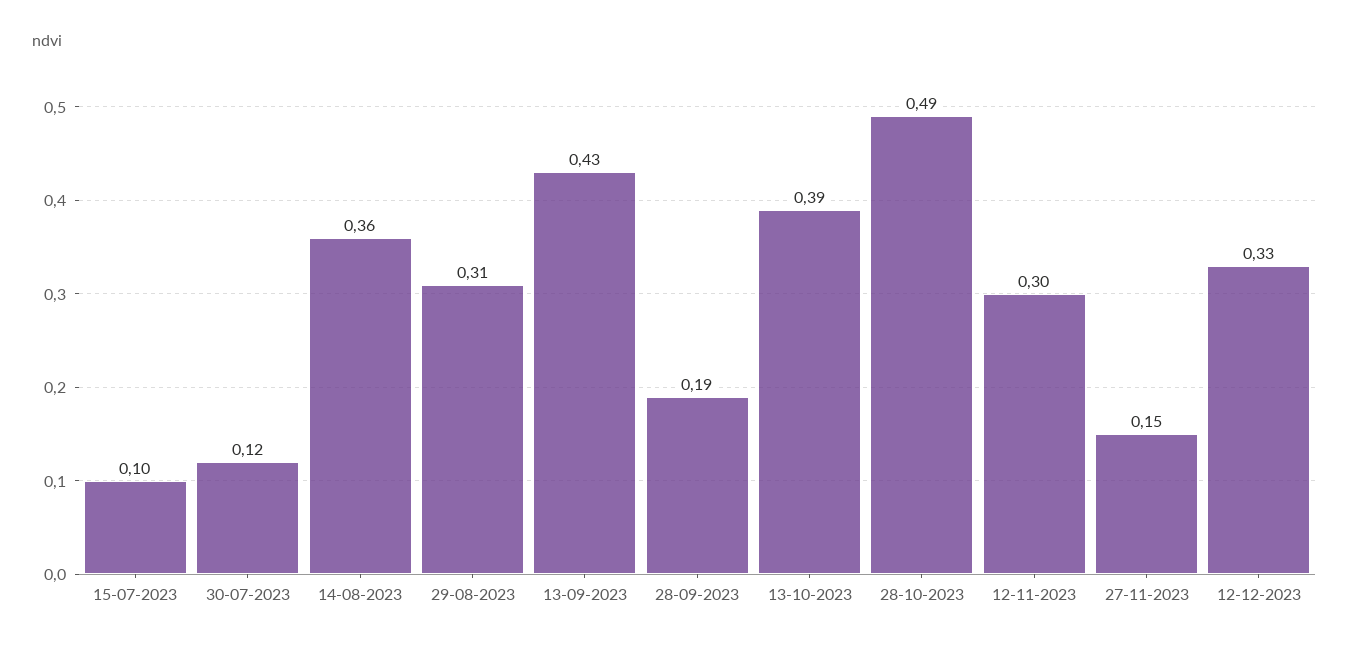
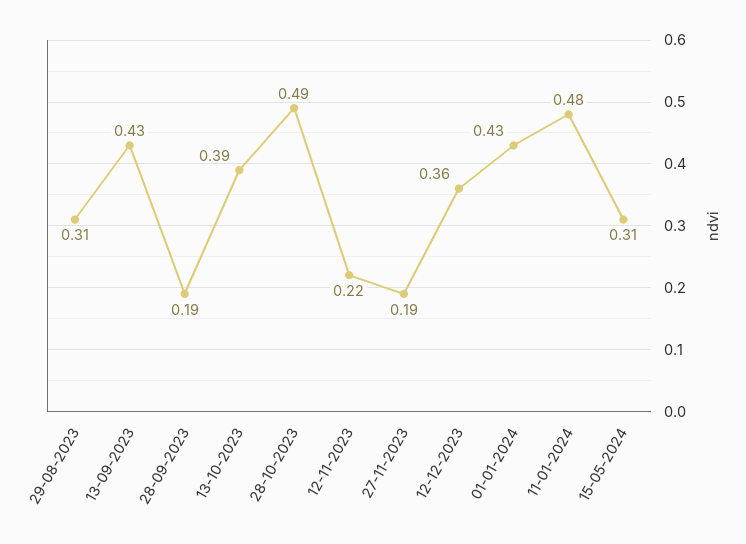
15-07-2023: 0.1 -> none
30-07-2023: 0.12 -> none
14-08-2023: 0.36 -> none
12-11-2023: 0.3 -> 0.22
27-11-2023: 0.15 -> 0.19
12-12-2023: 0.33 -> 0.36
01-01-2024: none -> 0.43
11-01-2024: none -> 0.48
15-05-2024: none -> 0.31

